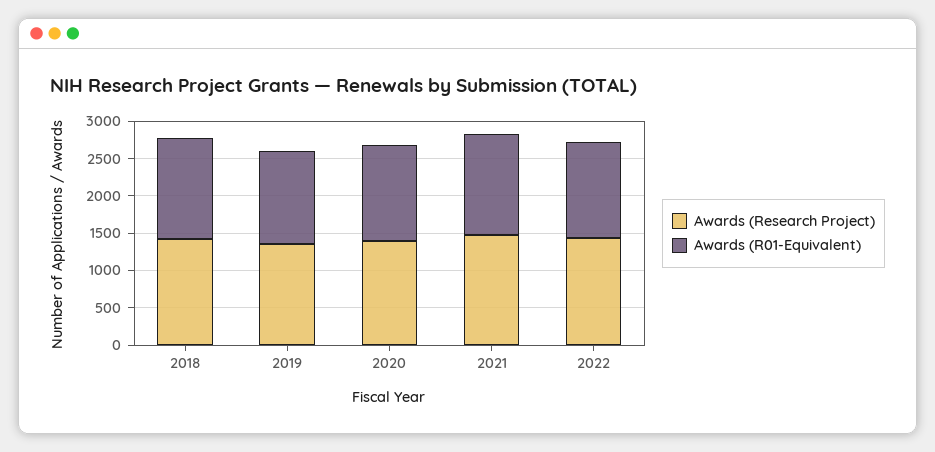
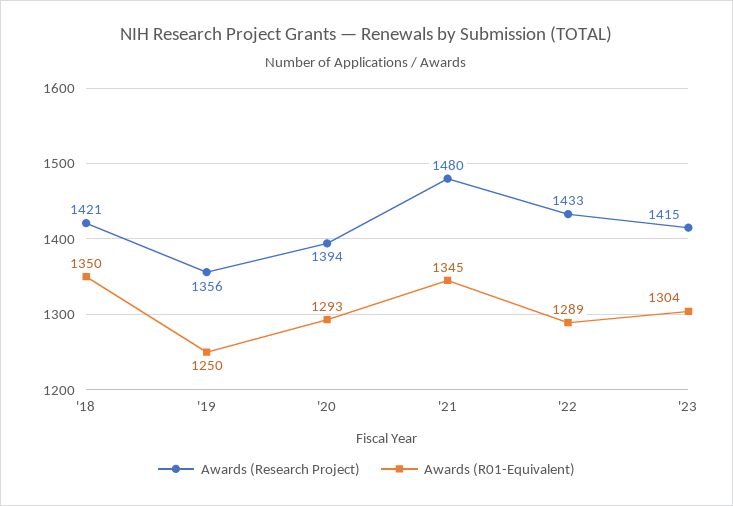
Awards (Research Project), '23: none -> 1415
Awards (R01-Equivalent), '23: none -> 1304

